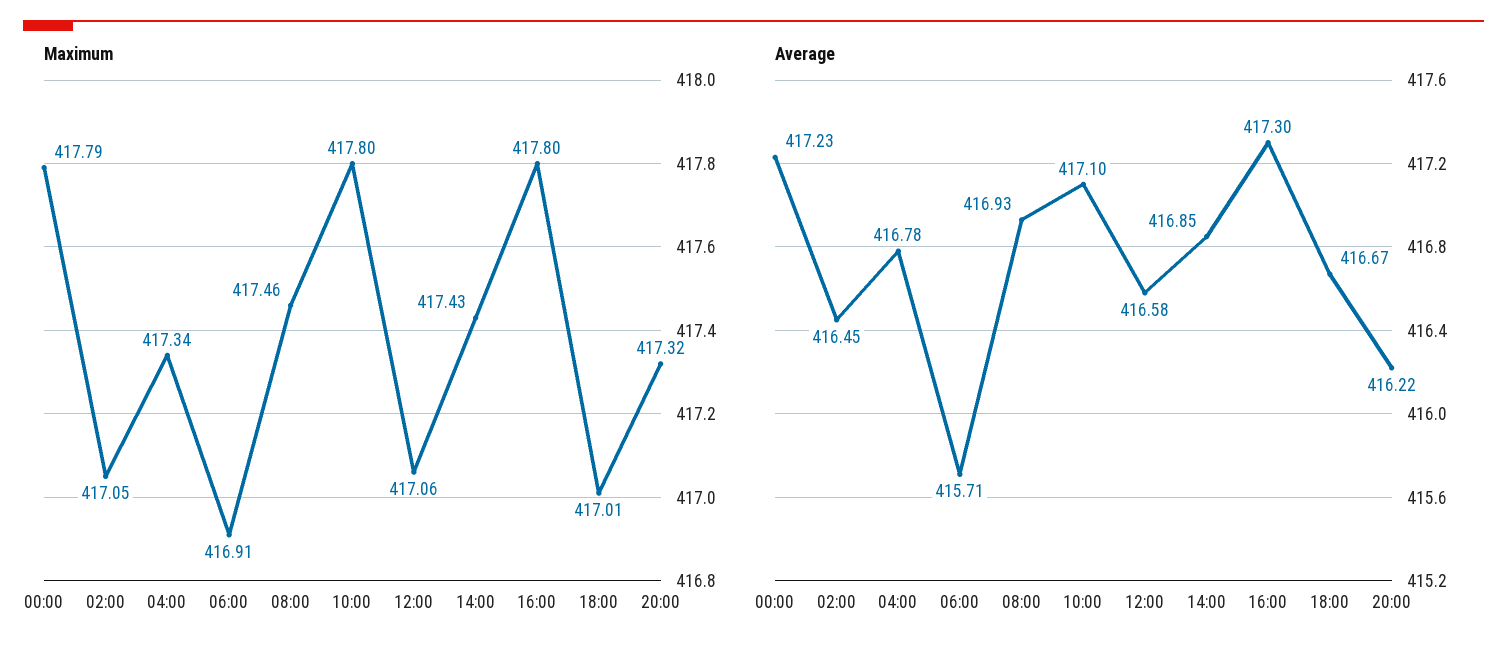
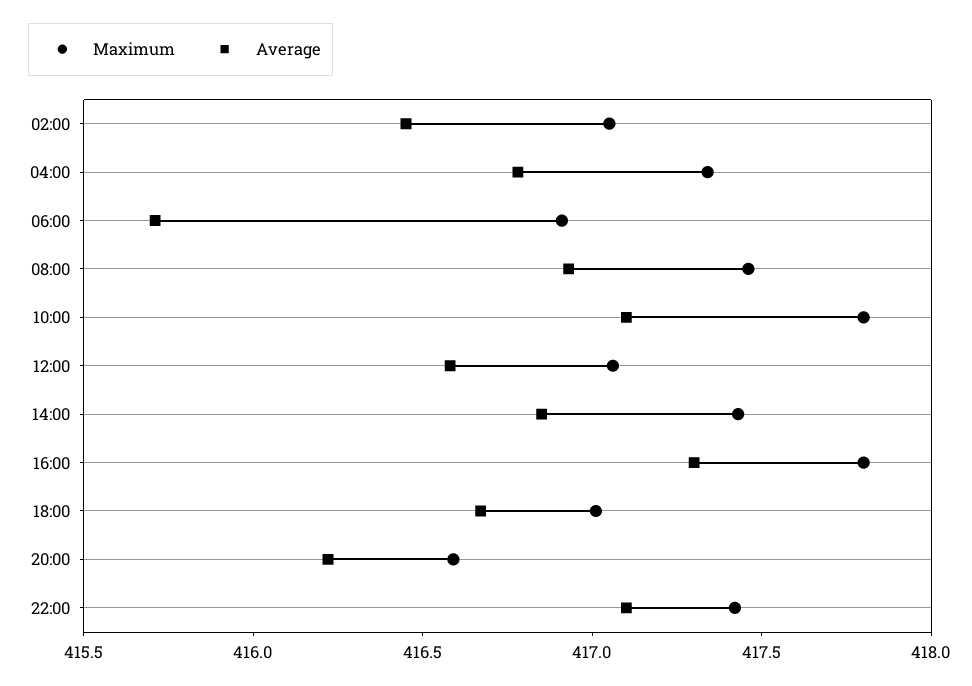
Maximum, 00:00: 417.79 -> none
Maximum, 20:00: 417.32 -> 416.6
Average, 00:00: 417.23 -> none
Maximum, 22:00: none -> 417.4
Average, 22:00: none -> 417.1

